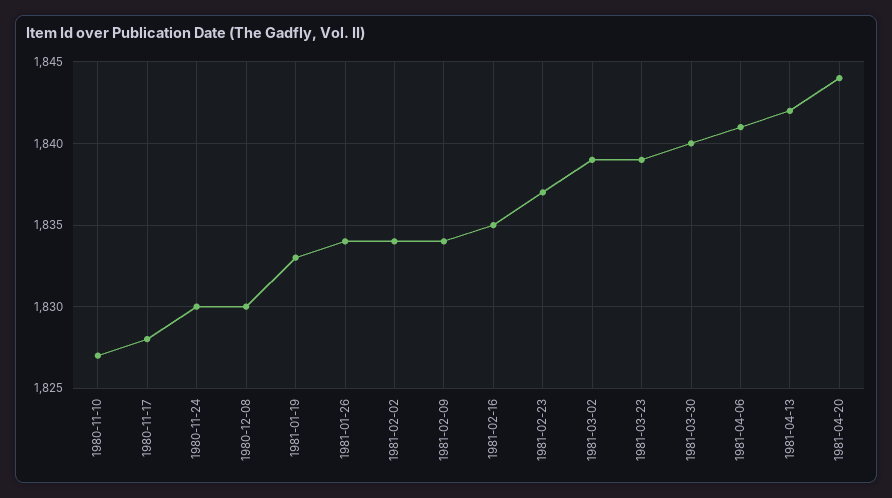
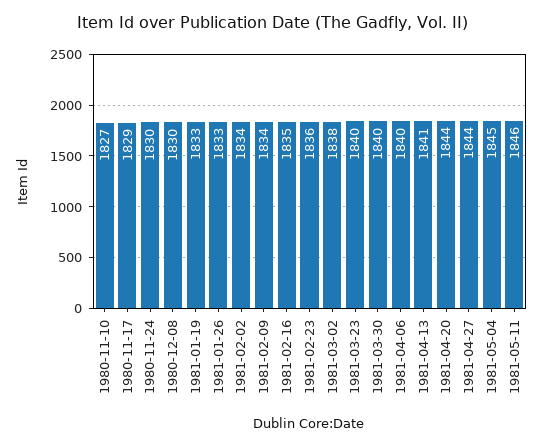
1980-11-17: 1828 -> 1829
1981-01-26: 1834 -> 1833
1981-02-23: 1837 -> 1836
1981-03-02: 1839 -> 1838
1981-03-23: 1839 -> 1840
1981-04-06: 1841 -> 1840
1981-04-13: 1842 -> 1841
1981-04-27: none -> 1844
1981-05-04: none -> 1845
1981-05-11: none -> 1846

